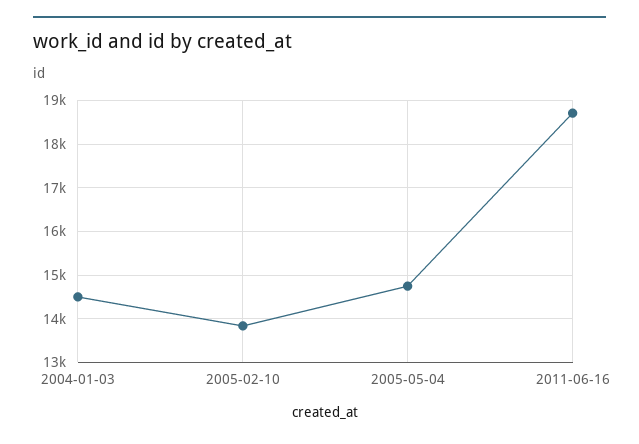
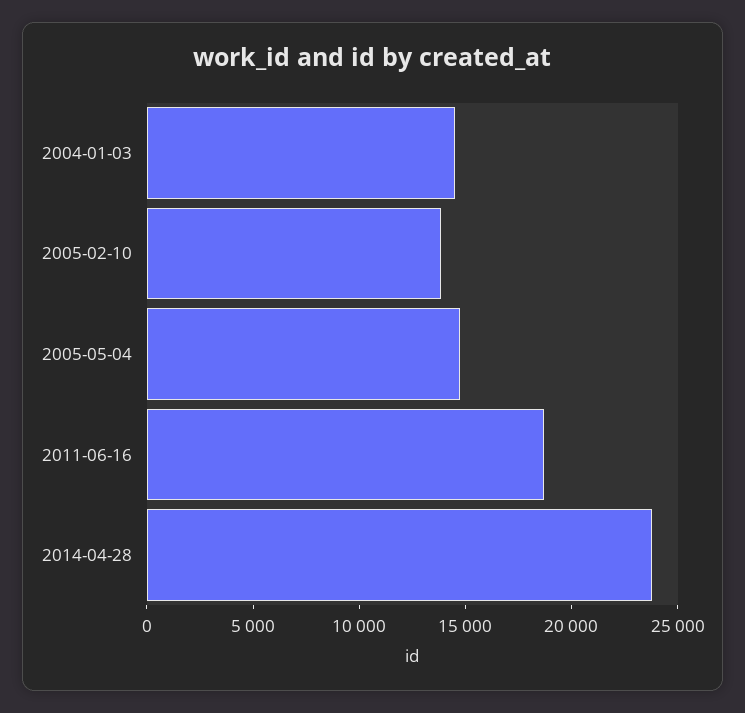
2014-04-28: none -> 24000

